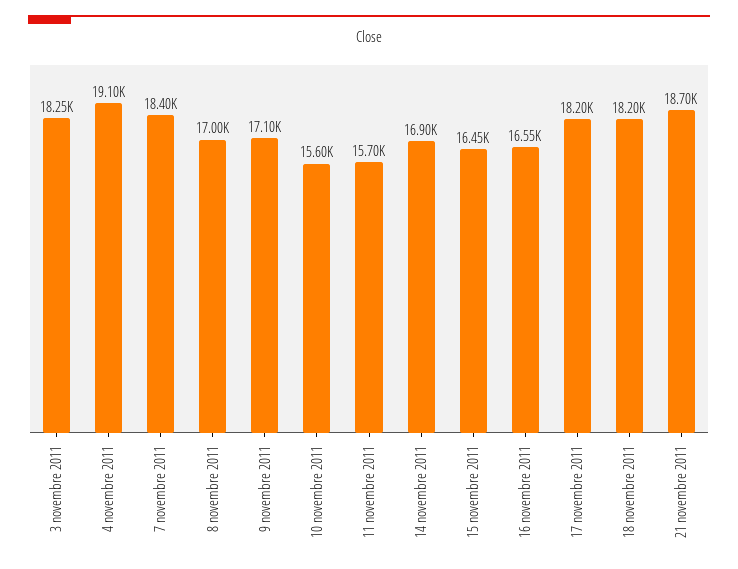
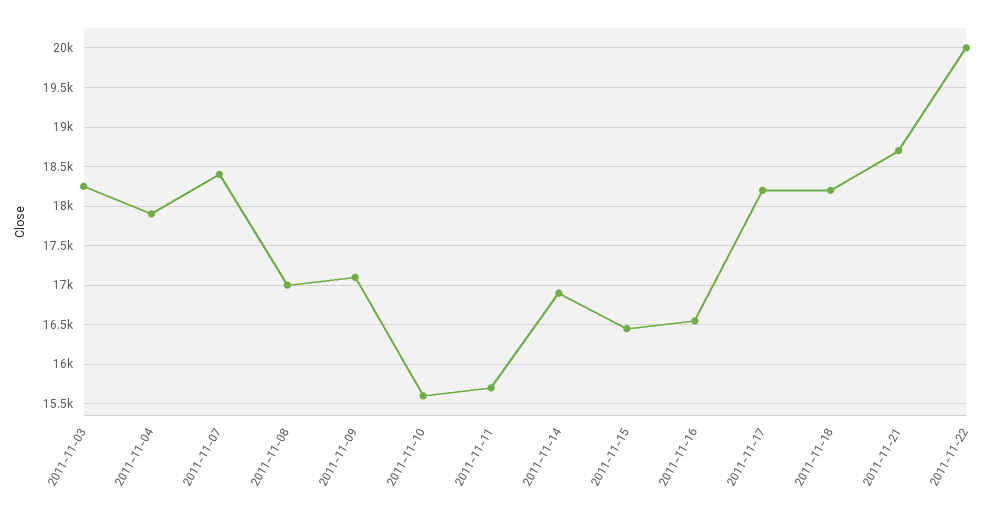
4 novembre 2011: 19100 -> 17900
2011-11-22: none -> 20000

